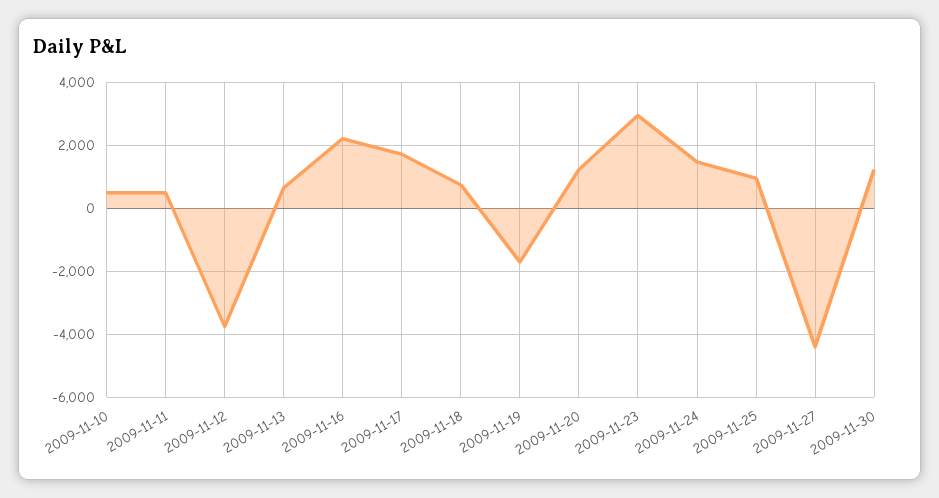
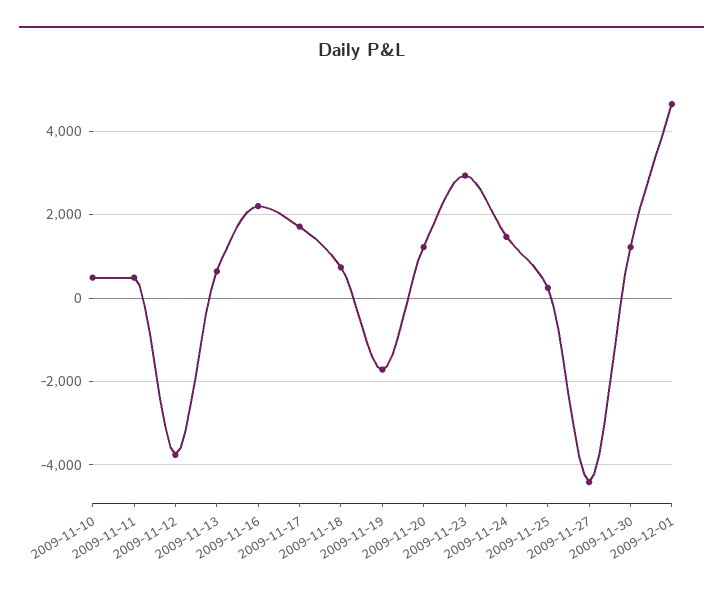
2009-11-25: 1000 -> 200
2009-12-01: none -> 4600

